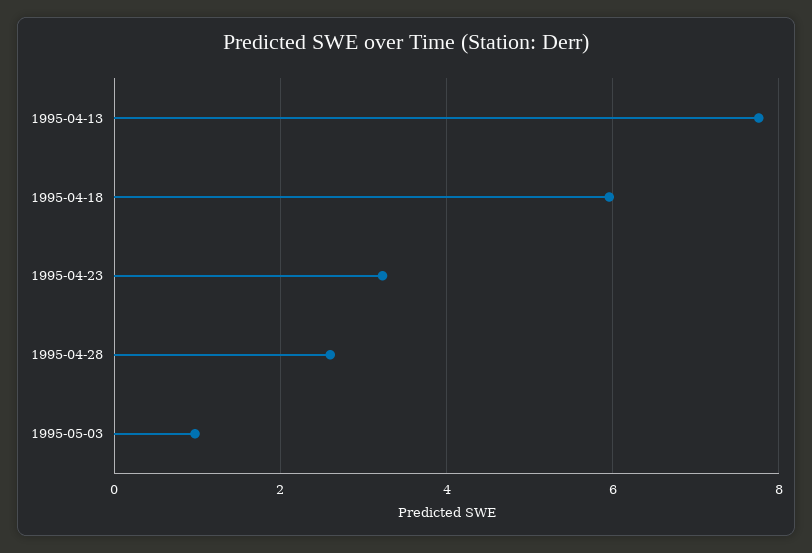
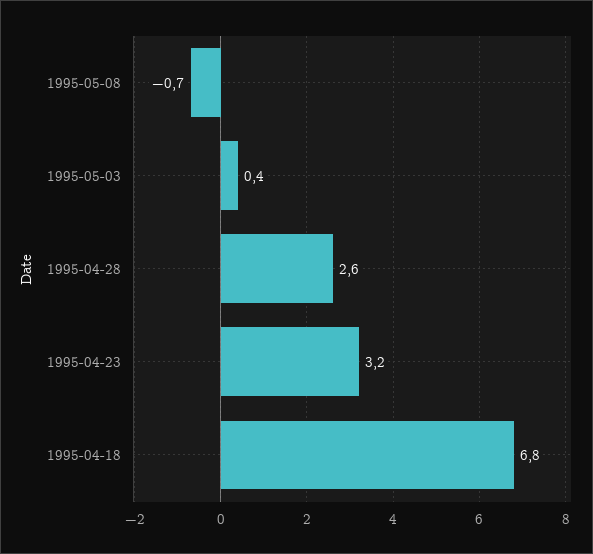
1995-04-13: 7.8 -> none
1995-04-18: 6 -> 6.8
1995-05-03: 1 -> 0.4
1995-05-08: none -> -0.7

